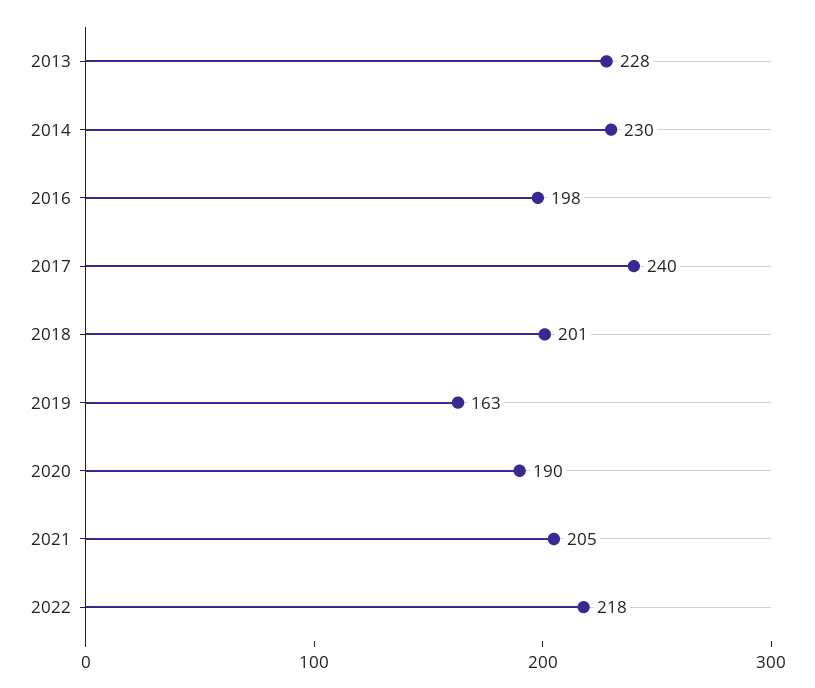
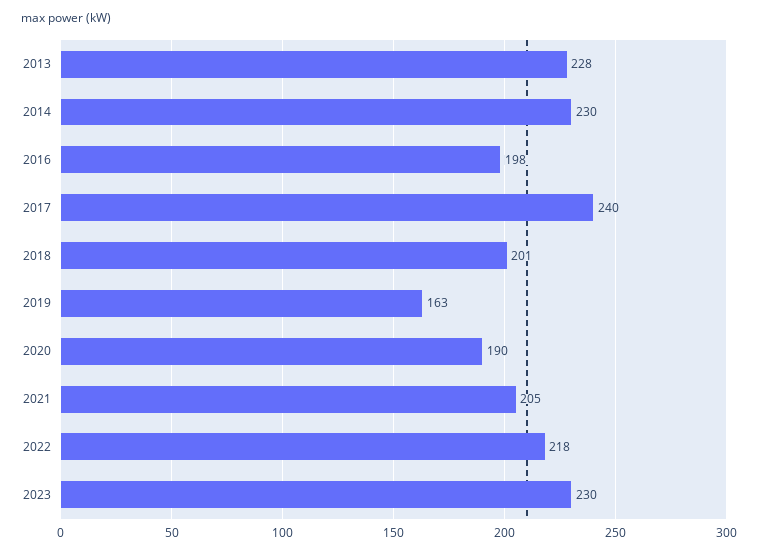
2023: none -> 230

